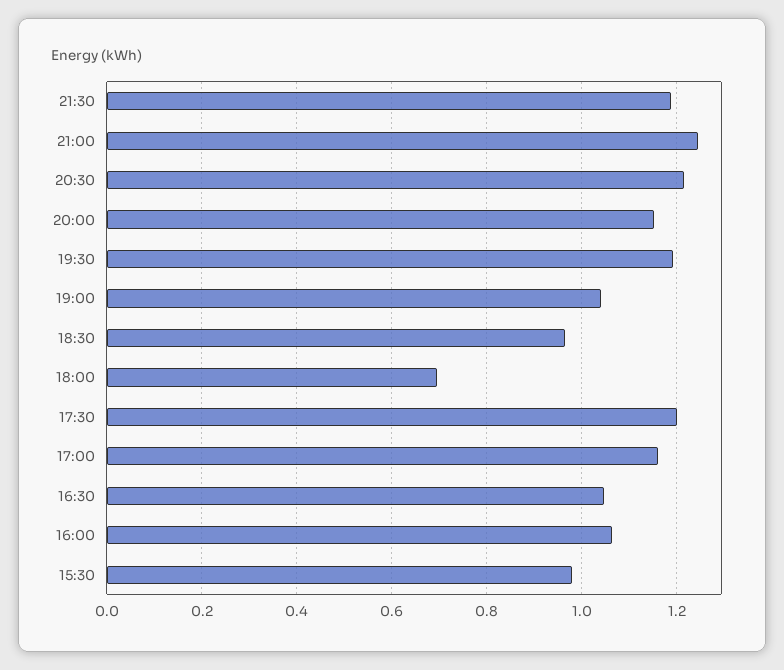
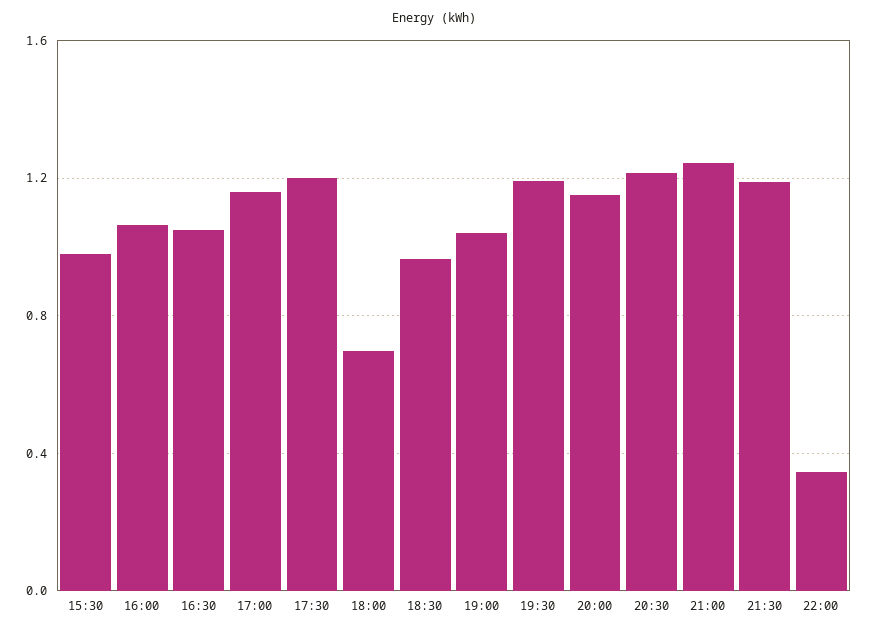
22:00: none -> 0.35

